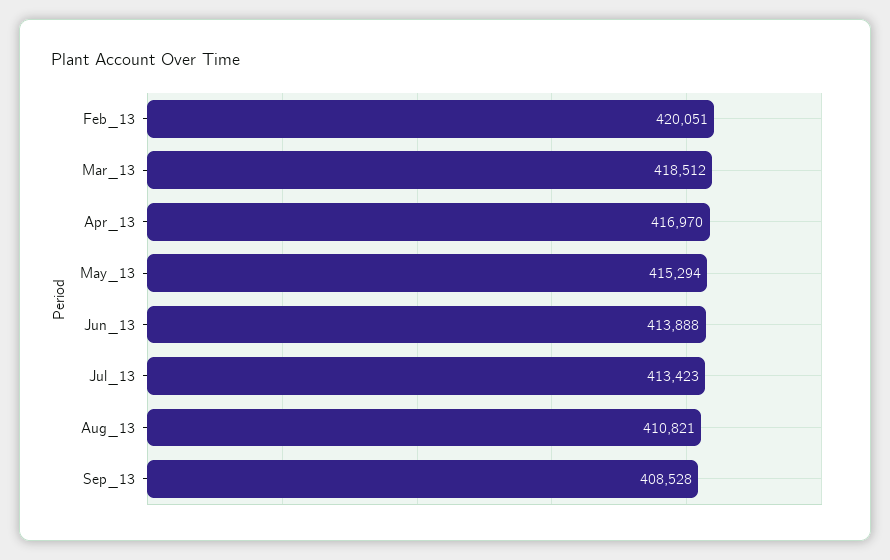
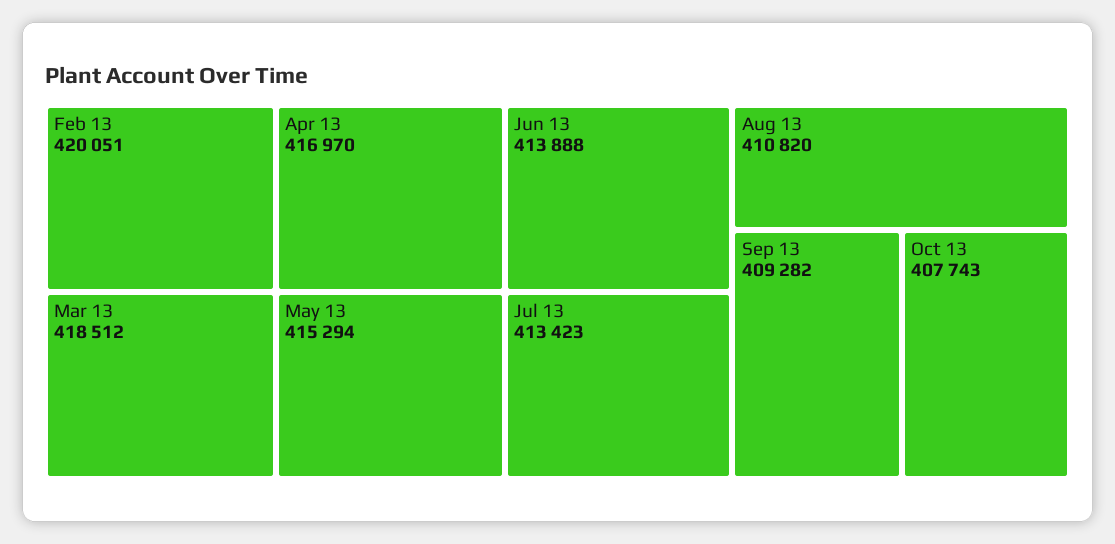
Aug_13: 410821 -> 410820
Sep_13: 408528 -> 409282
Oct 13: none -> 407743

